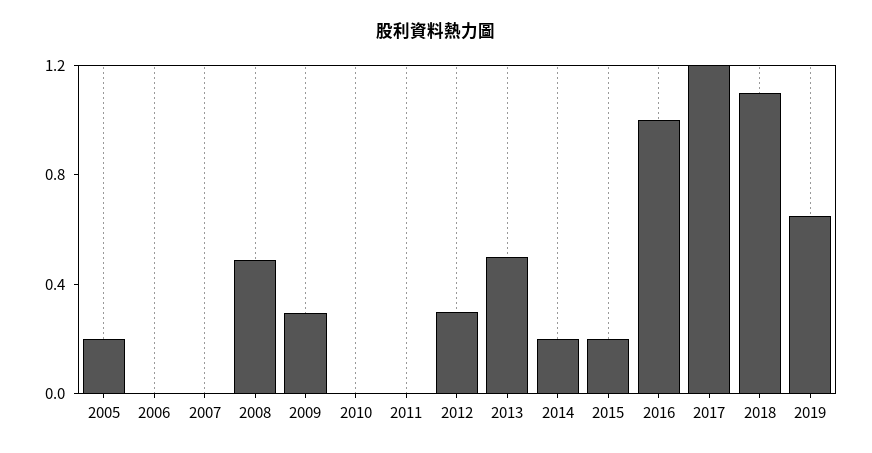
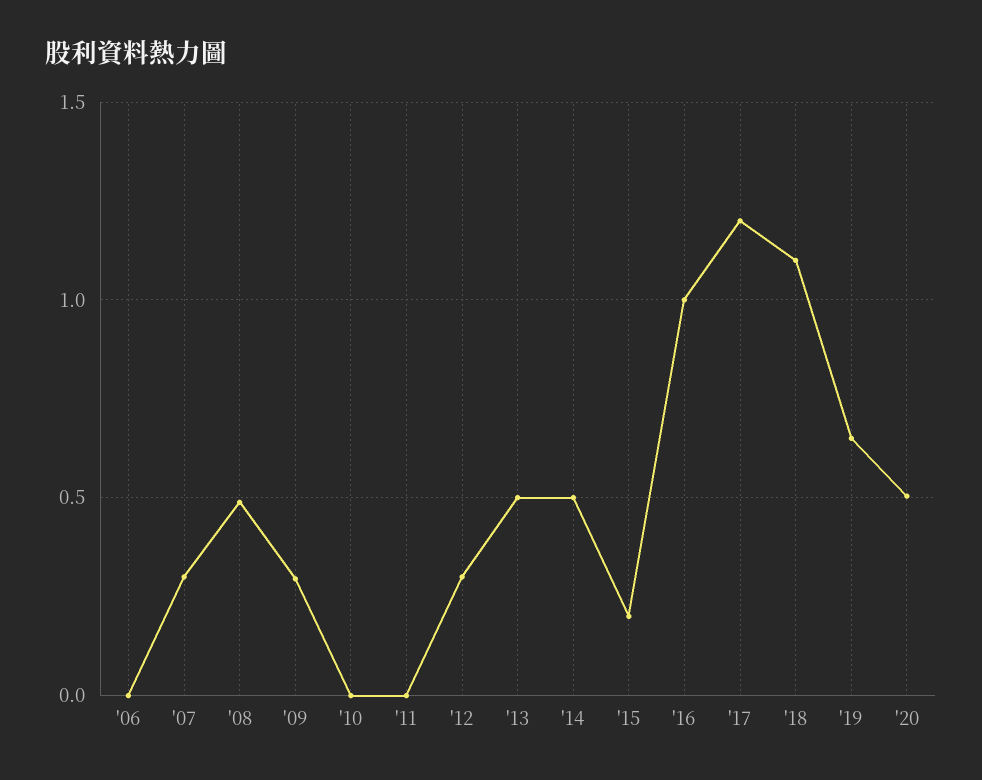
2005: 0.2 -> none
2007: 0 -> 0.3
2014: 0.2 -> 0.5
'20: none -> 0.5

